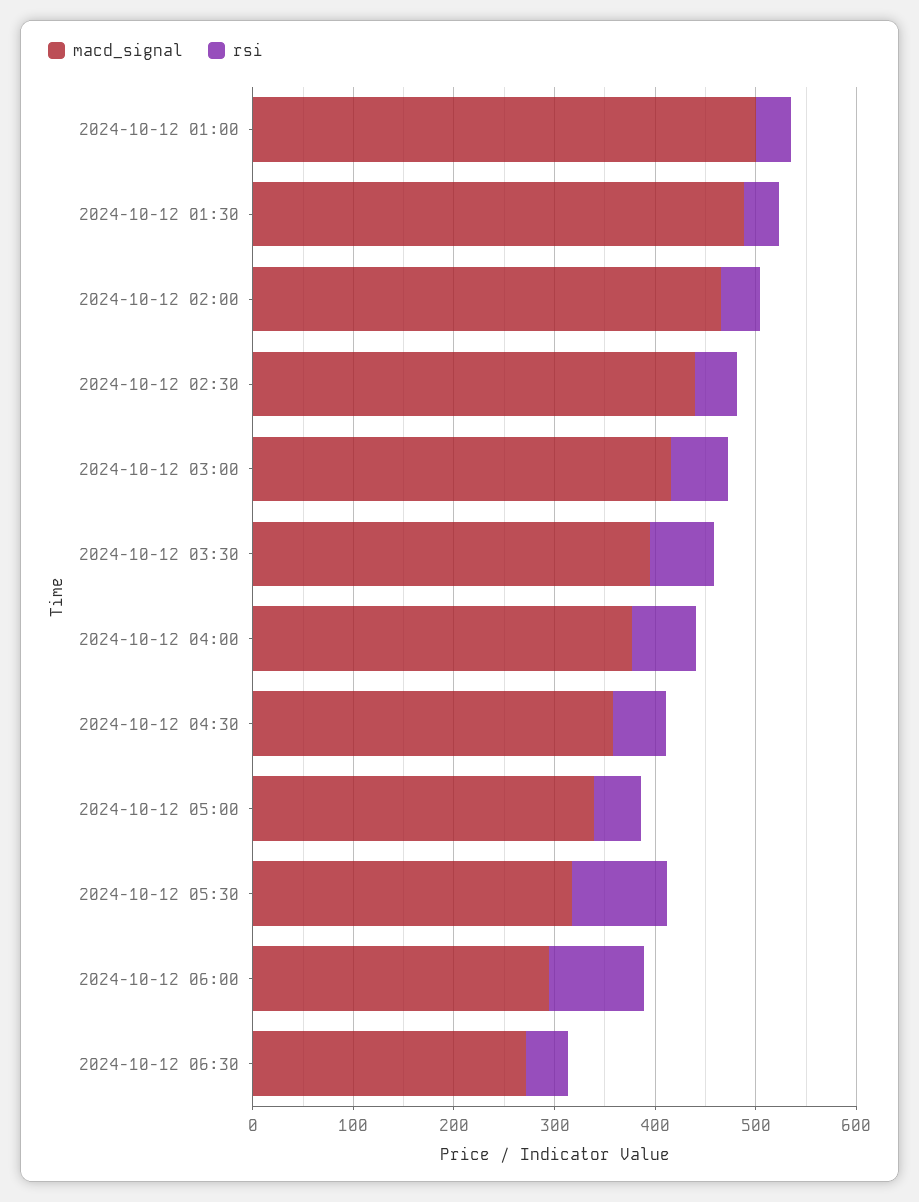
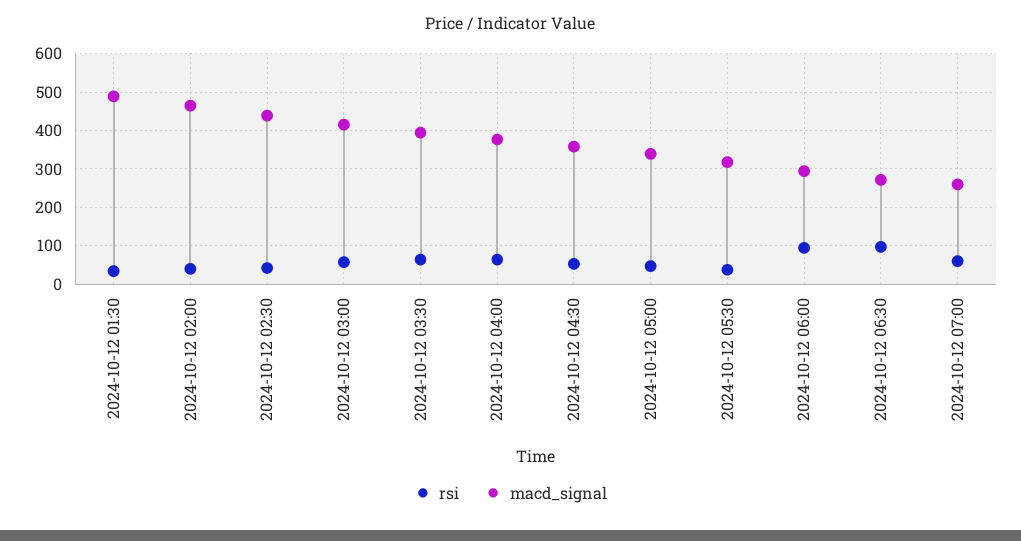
macd_signal, 2024-10-12 01:00: 500 -> none
rsi, 2024-10-12 01:00: 40 -> none
rsi, 2024-10-12 05:30: 100 -> 40
rsi, 2024-10-12 06:30: 40 -> 100
rsi, 2024-10-12 07:00: none -> 60
macd_signal, 2024-10-12 07:00: none -> 260

